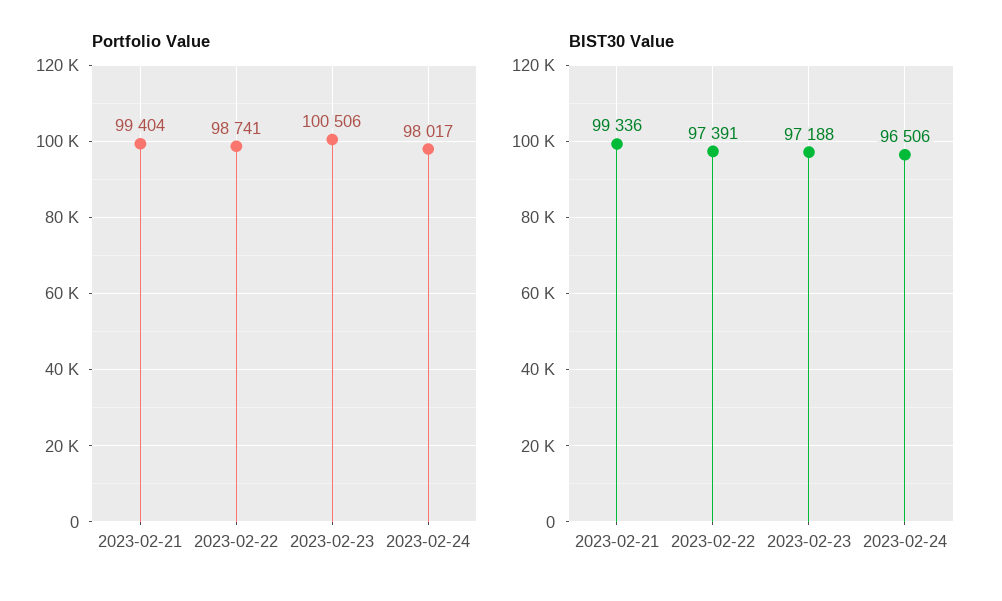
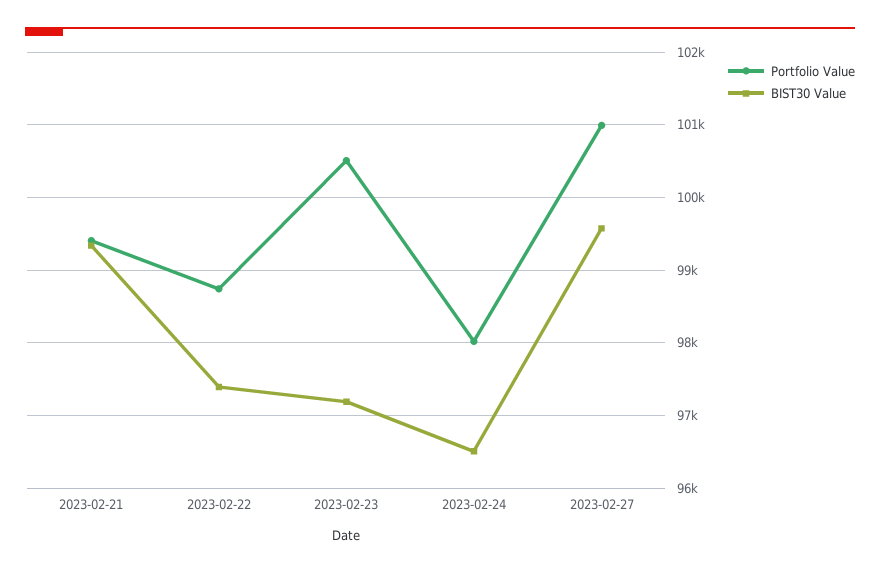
Portfolio Value, 2023-02-27: none -> 101000
BIST30 Value, 2023-02-27: none -> 99600

